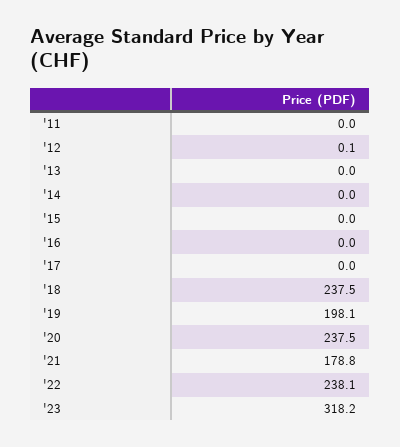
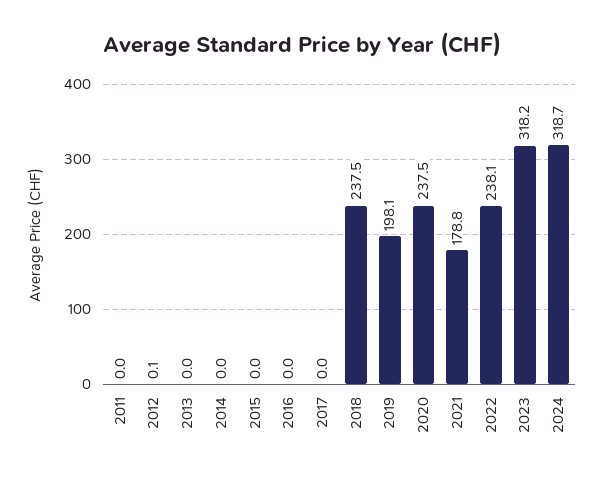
2024: none -> 318.7

